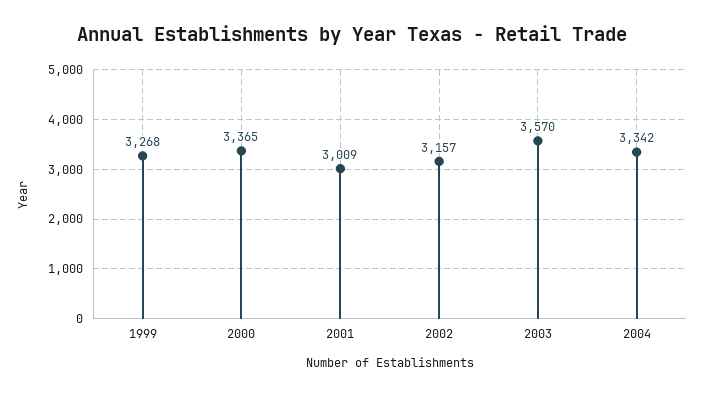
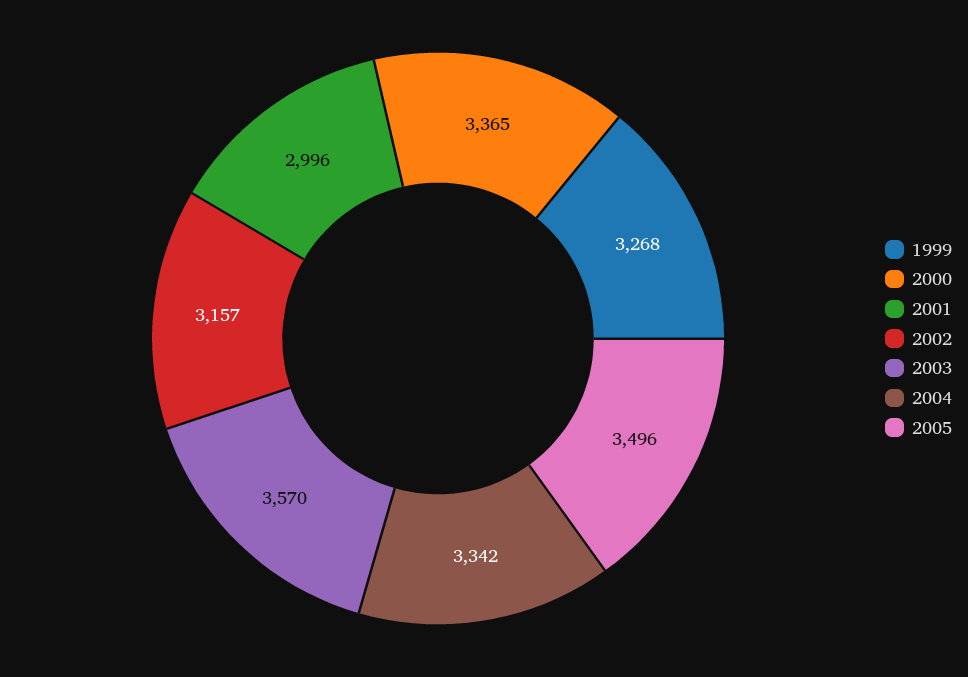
2001: 3009 -> 2996
2005: none -> 3496

